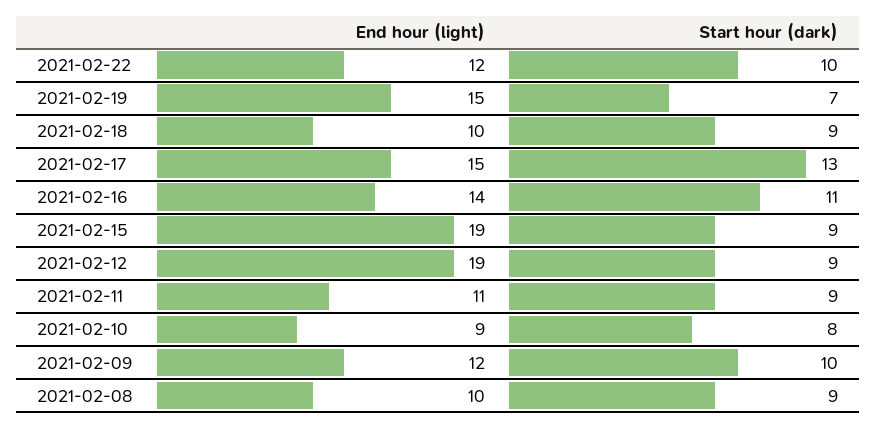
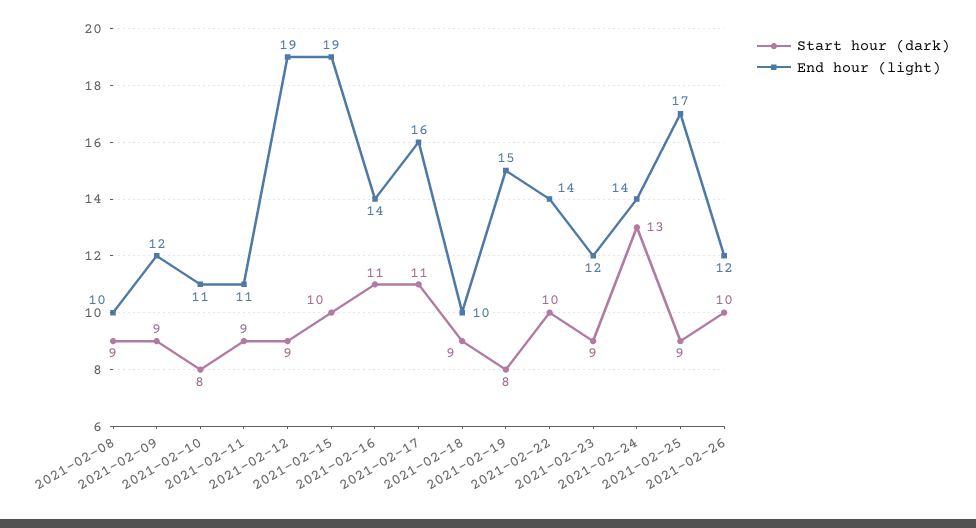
End hour (light), 2021-02-22: 12 -> 14
Start hour (dark), 2021-02-19: 7 -> 8
End hour (light), 2021-02-17: 15 -> 16
Start hour (dark), 2021-02-17: 13 -> 11
Start hour (dark), 2021-02-15: 9 -> 10
End hour (light), 2021-02-10: 9 -> 11
Start hour (dark), 2021-02-09: 10 -> 9
Start hour (dark), 2021-02-23: none -> 9
End hour (light), 2021-02-23: none -> 12
Start hour (dark), 2021-02-24: none -> 13
End hour (light), 2021-02-24: none -> 14
Start hour (dark), 2021-02-25: none -> 9
End hour (light), 2021-02-25: none -> 17
Start hour (dark), 2021-02-26: none -> 10
End hour (light), 2021-02-26: none -> 12

